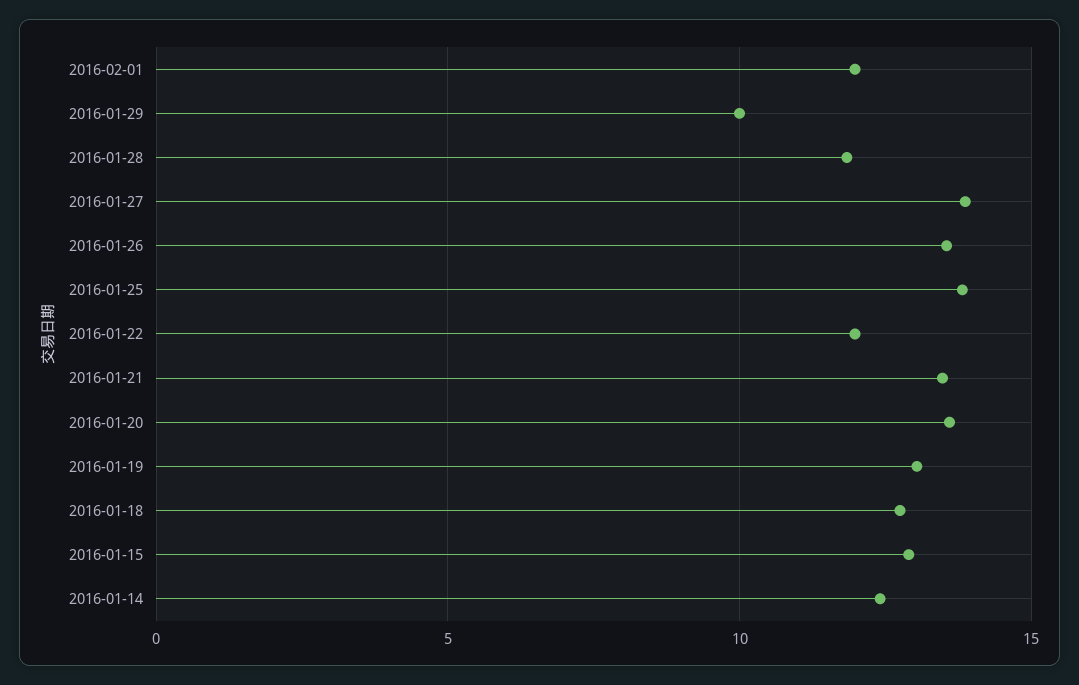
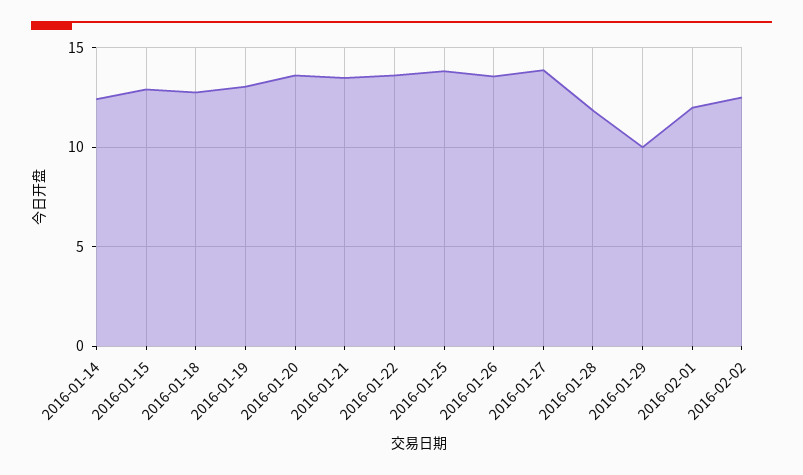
2016-01-22: 12 -> 13.5
2016-02-02: none -> 12.5

